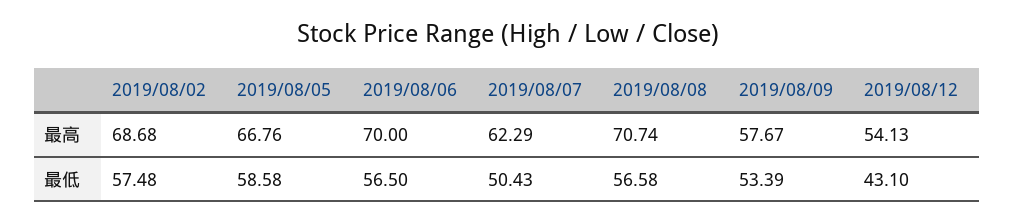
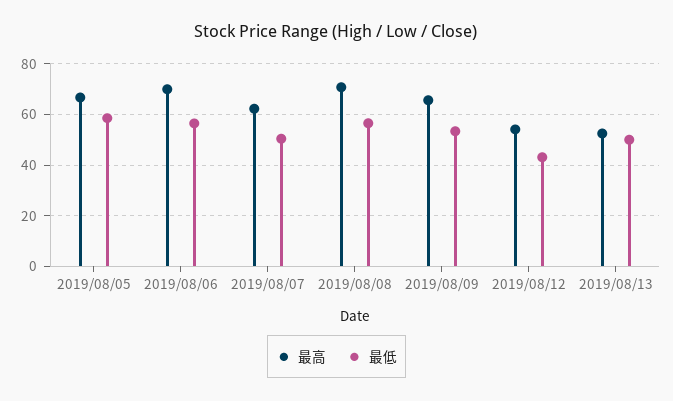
最高, 2019/08/02: 68.68 -> none
最高, 2019/08/09: 57.67 -> 65
最低, 2019/08/02: 57.48 -> none
最高, 2019/08/13: none -> 52.5
最低, 2019/08/13: none -> 50

